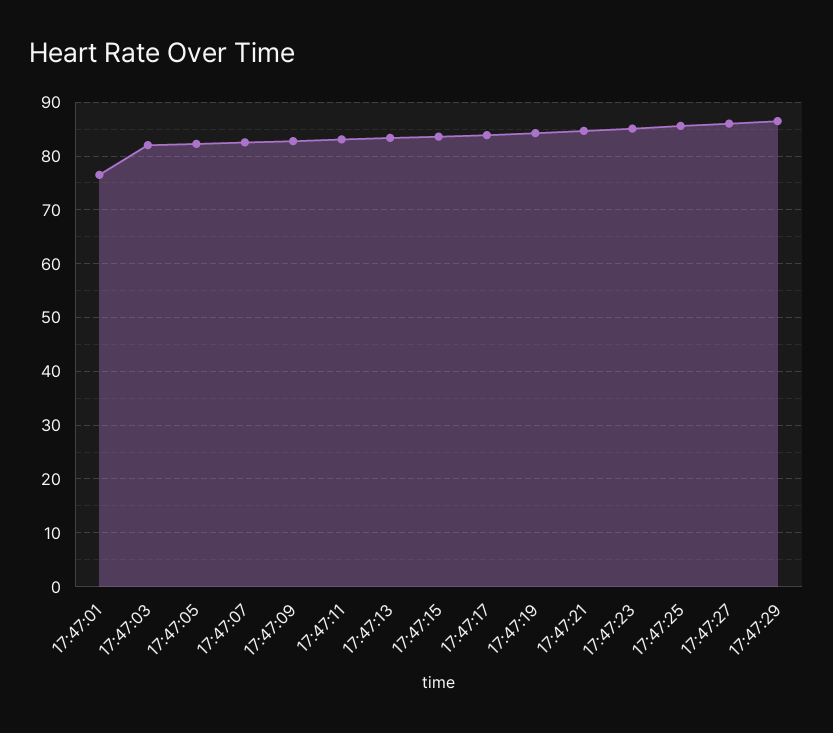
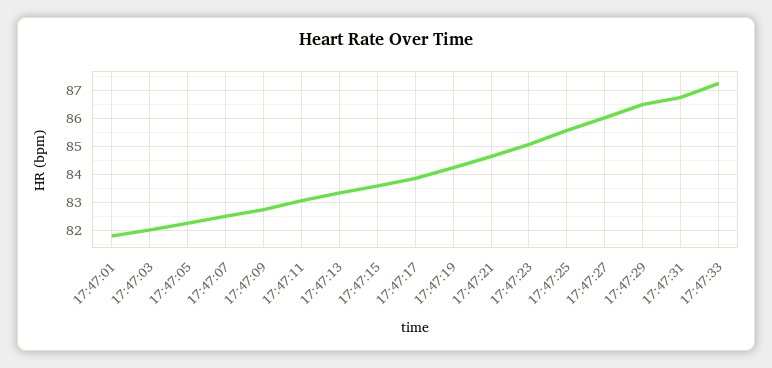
17:47:01: 76 -> 81.75
17:47:31: none -> 86.75
17:47:33: none -> 87.25

